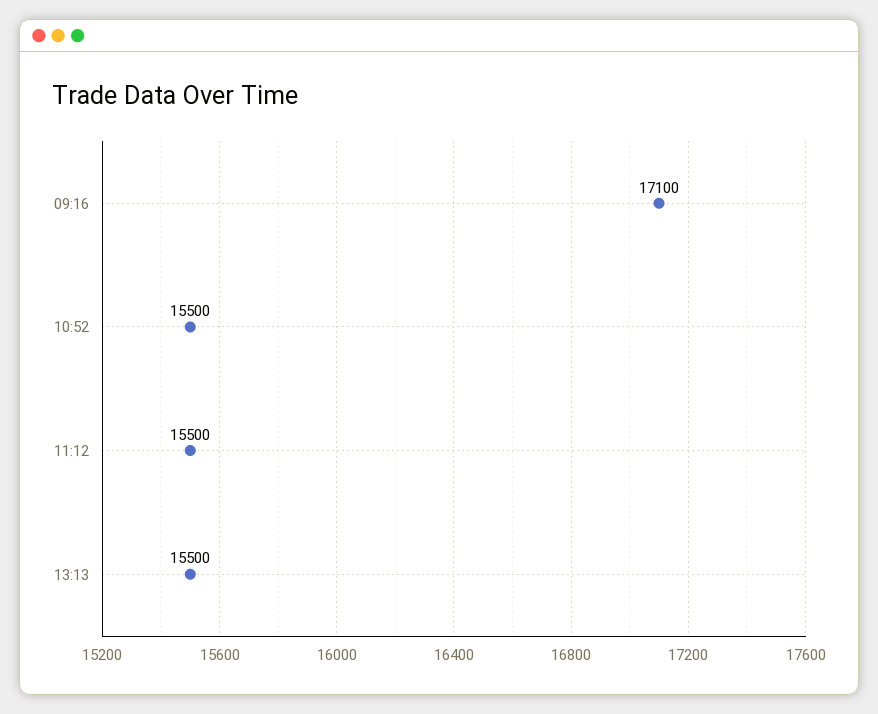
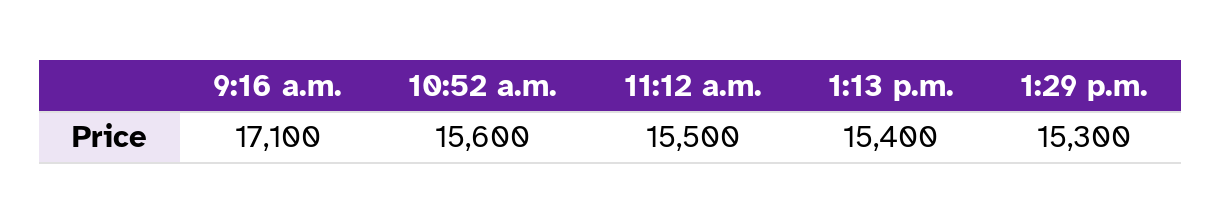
10:52: 15500 -> 15600
13:13: 15500 -> 15400
1:29 p.m.: none -> 15300

